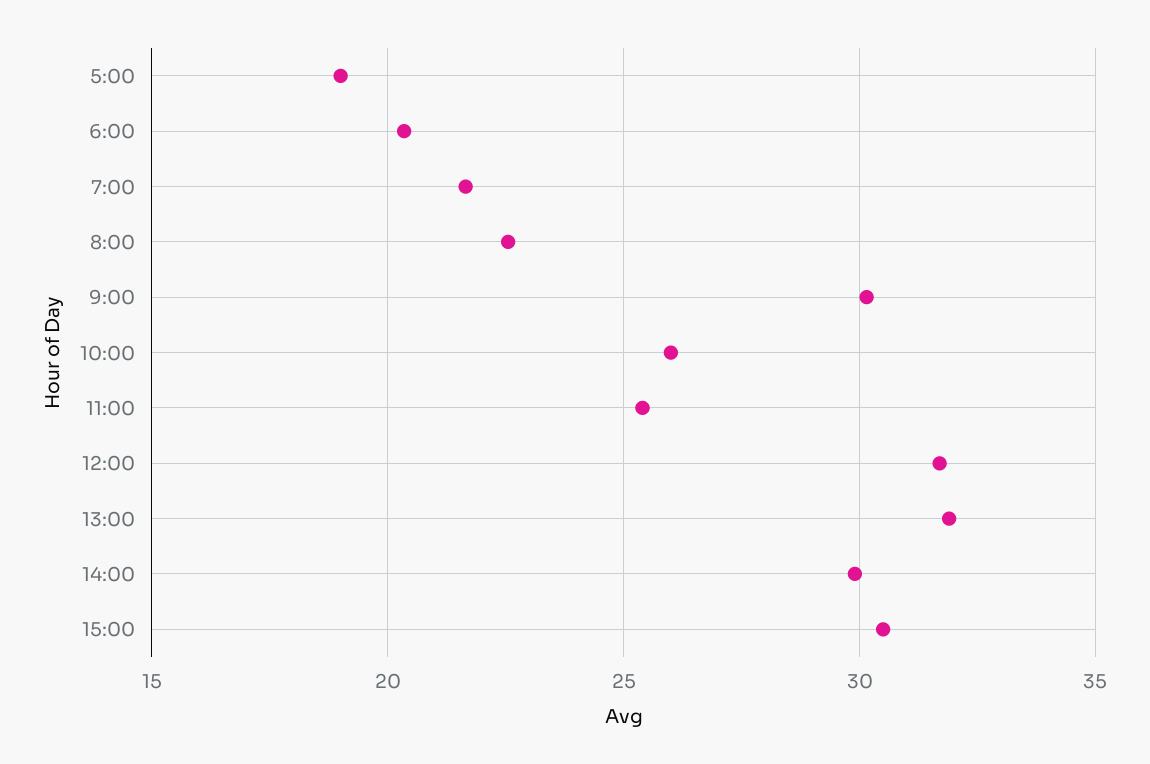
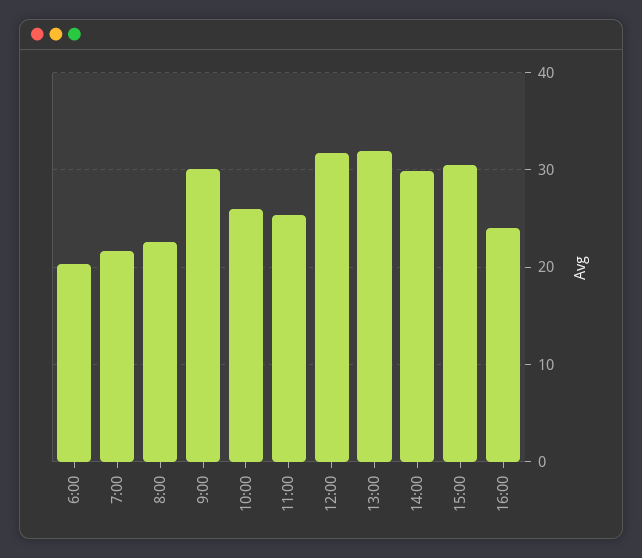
5:00: 19 -> none
16:00: none -> 24

